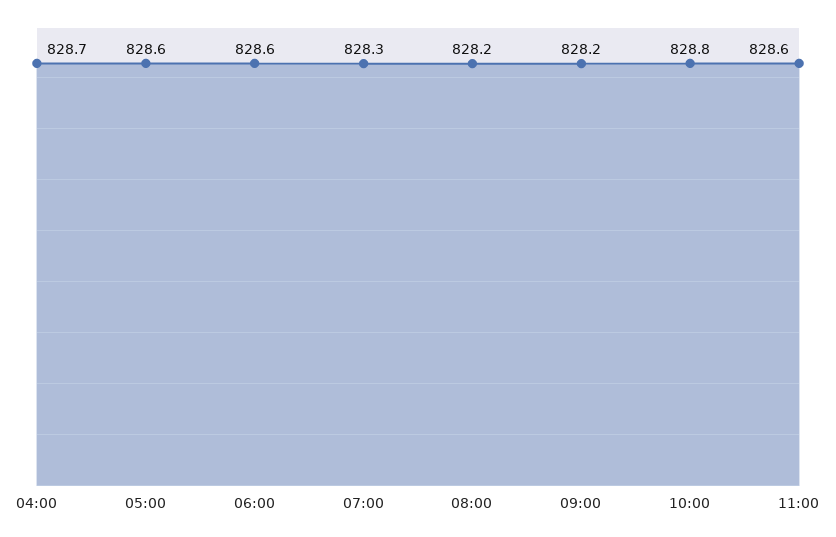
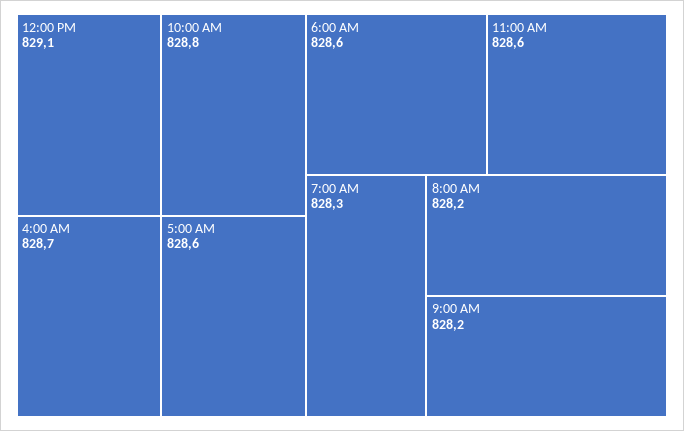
12:00 PM: none -> 829.1

